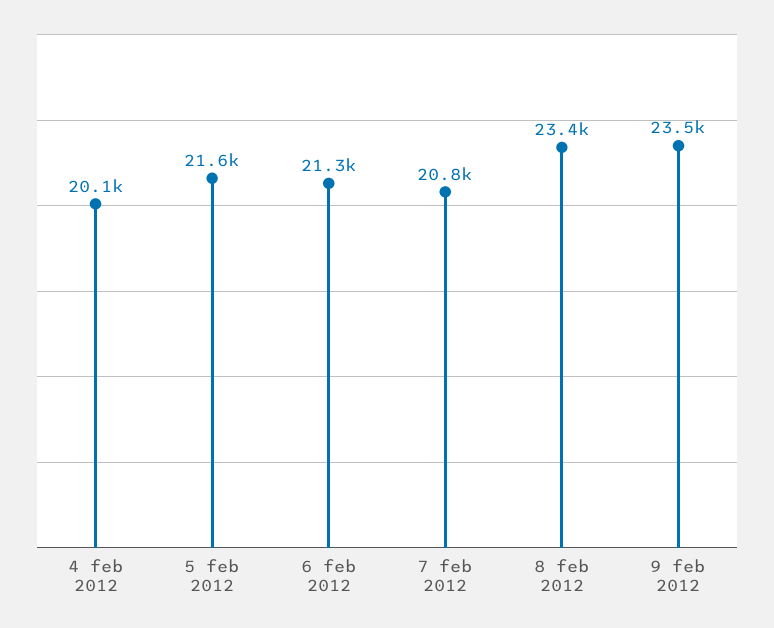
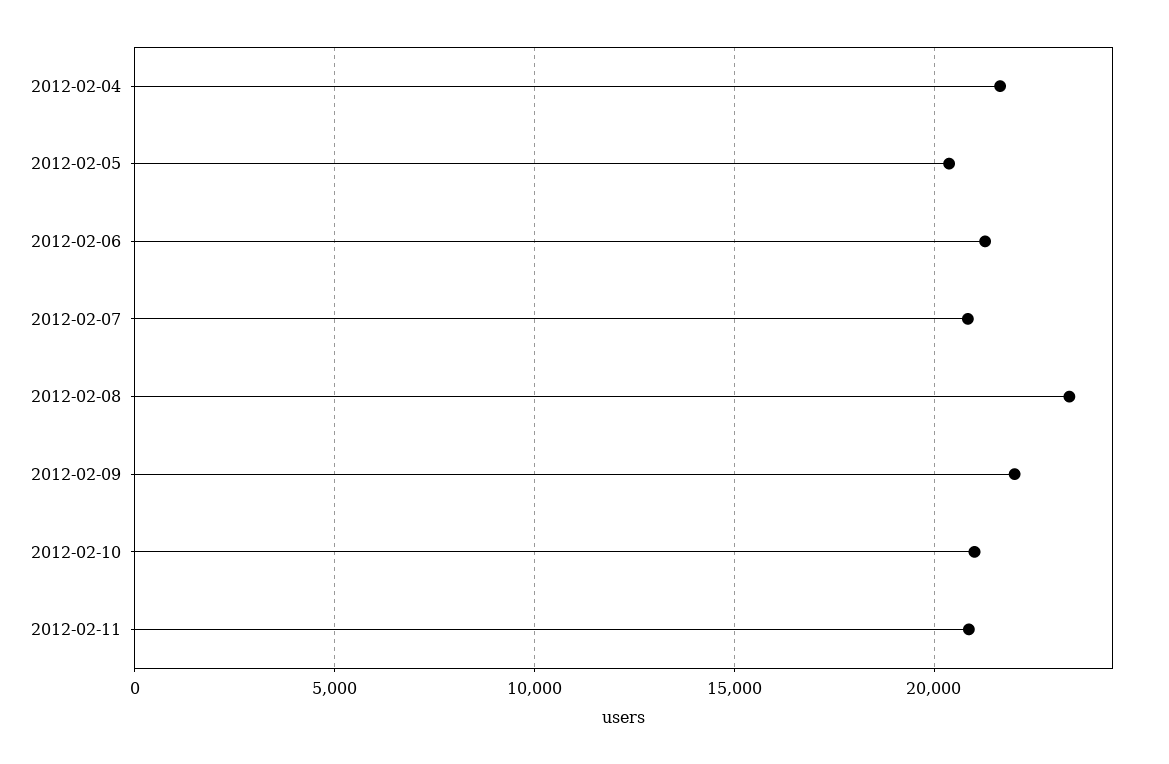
4 feb 2012: 20100 -> 21500
5 feb 2012: 21600 -> 20500
9 feb 2012: 23500 -> 22000
2012-02-10: none -> 21000
2012-02-11: none -> 21000

